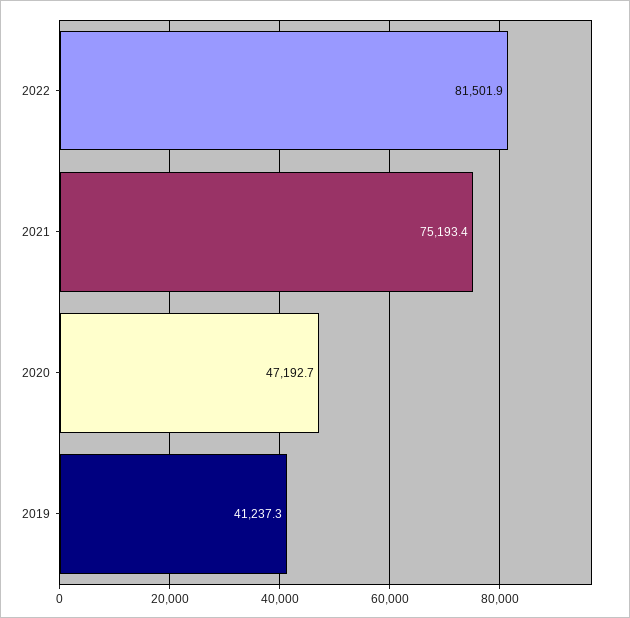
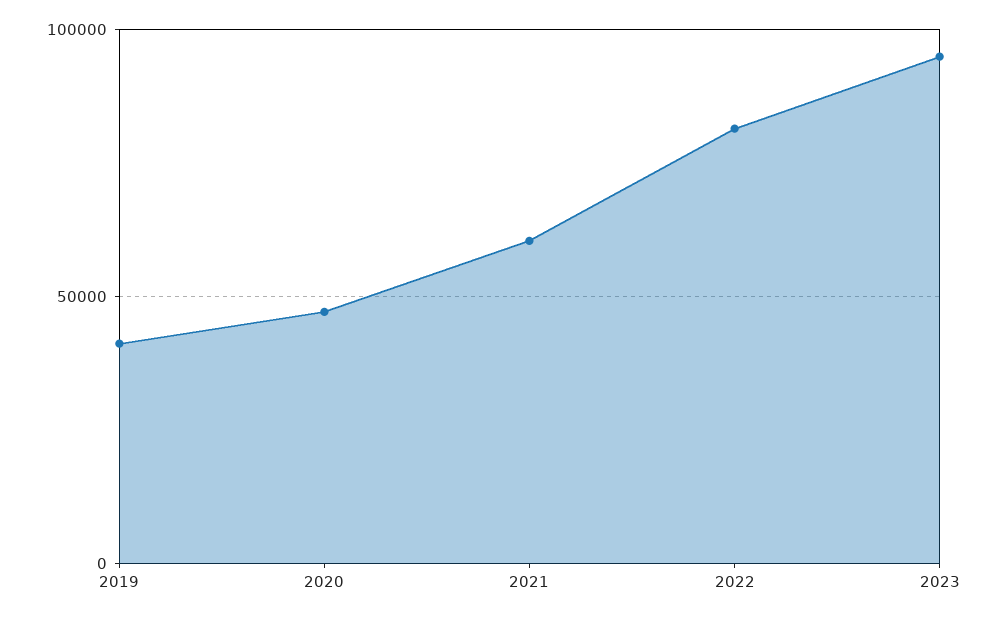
2021: 75193.4 -> 60000
2023: none -> 95000

